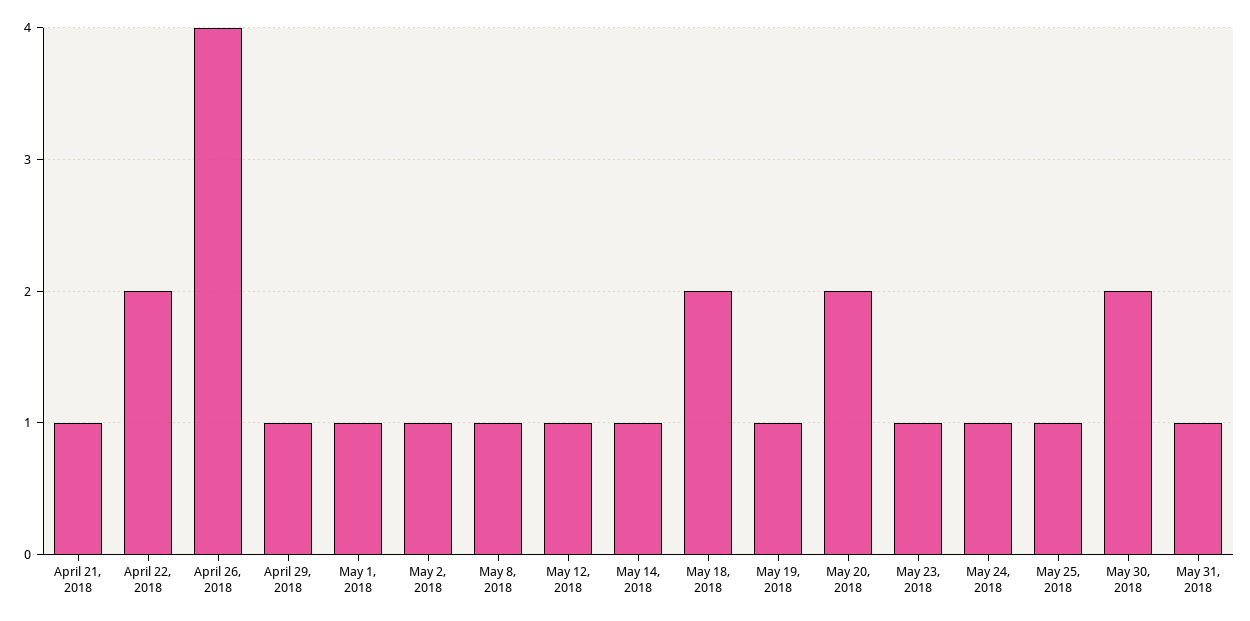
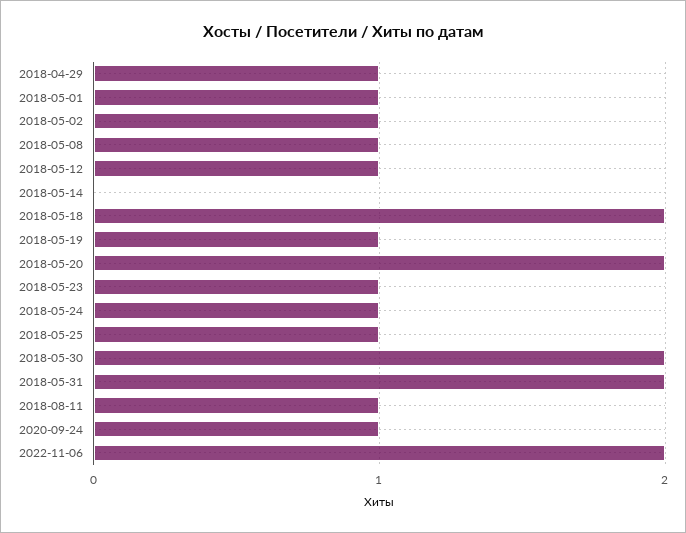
April 21, 2018: 1 -> none
April 22, 2018: 2 -> none
April 26, 2018: 4 -> none
May 14, 2018: 1 -> 0
May 31, 2018: 1 -> 2
2018-08-11: none -> 1
2020-09-24: none -> 1
2022-11-06: none -> 2

